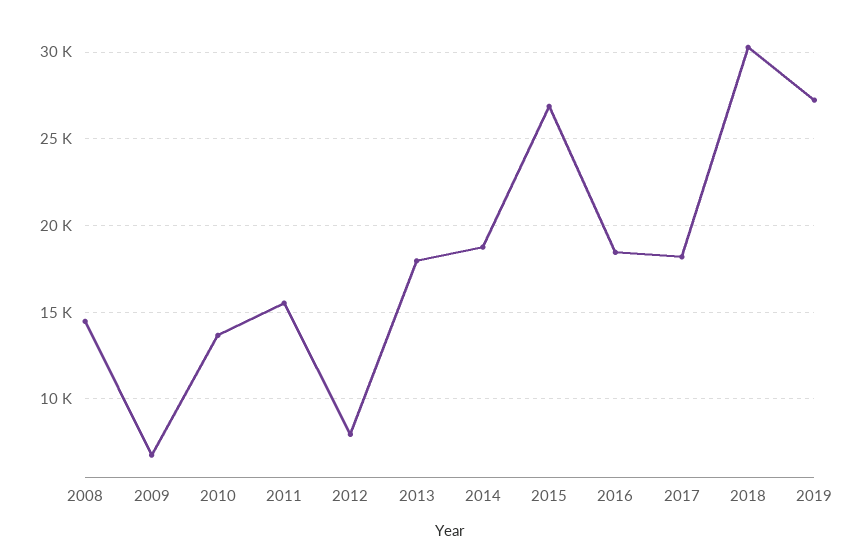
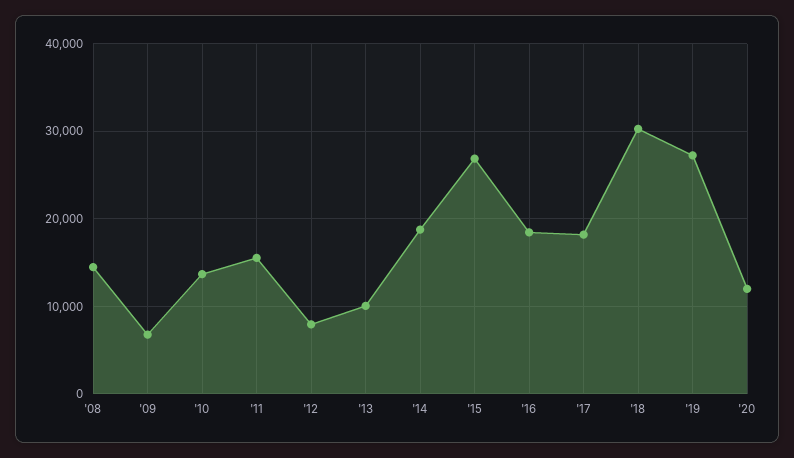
2013: 18000 -> 10000
'20: none -> 12000

